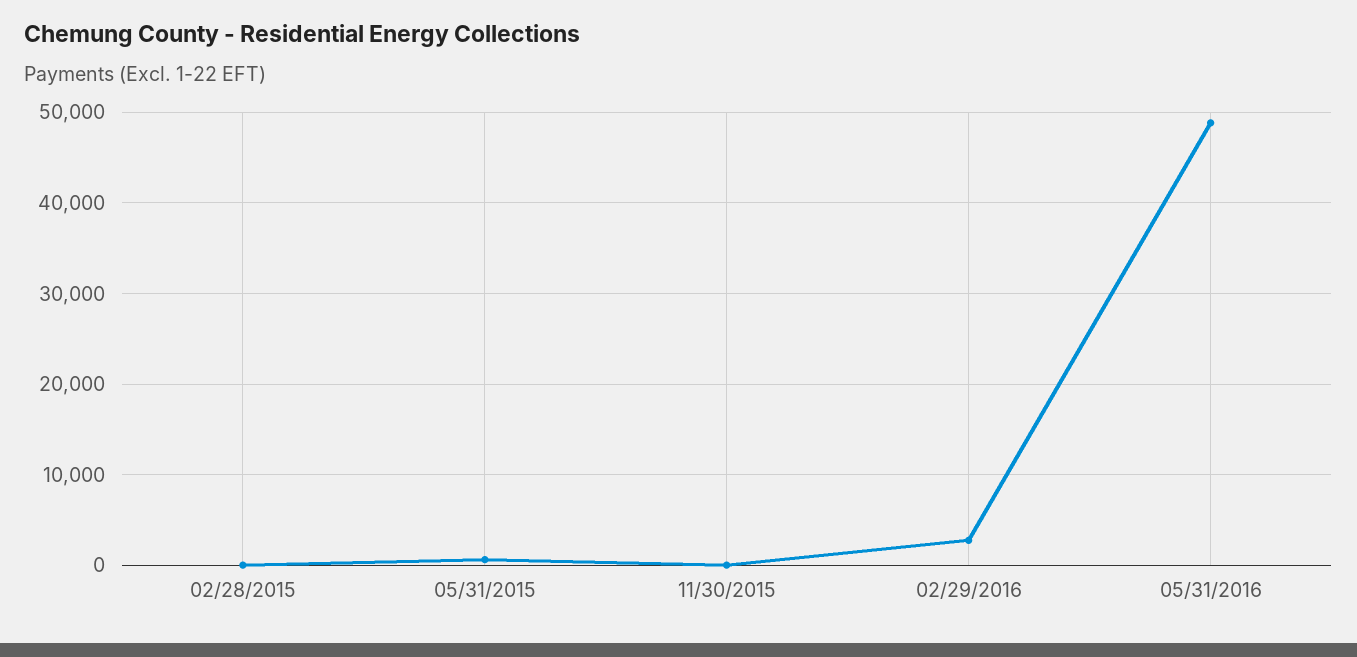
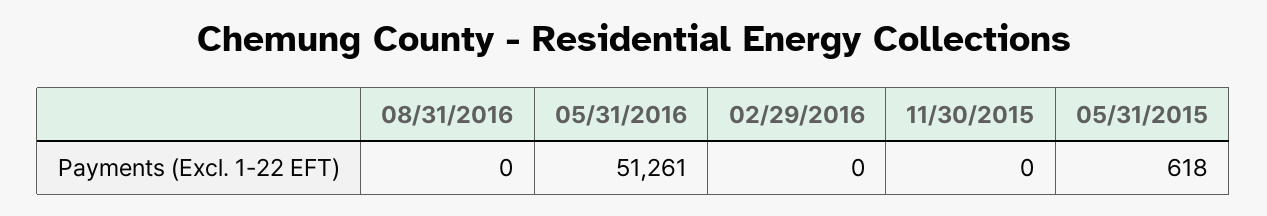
02/28/2015: 0 -> none
02/29/2016: 3000 -> 0
05/31/2016: 49000 -> 51261
08/31/2016: none -> 0

